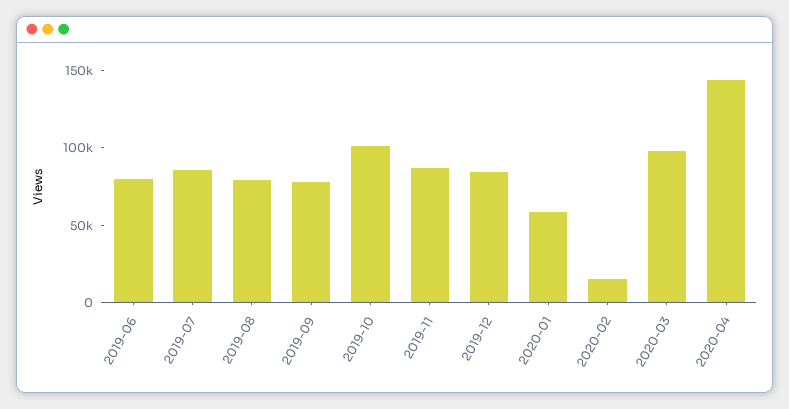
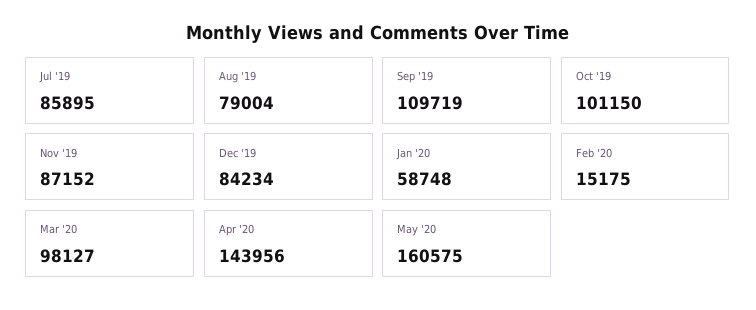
2019-06: 80000 -> none
2019-09: 80000 -> 109719
May '20: none -> 160575

